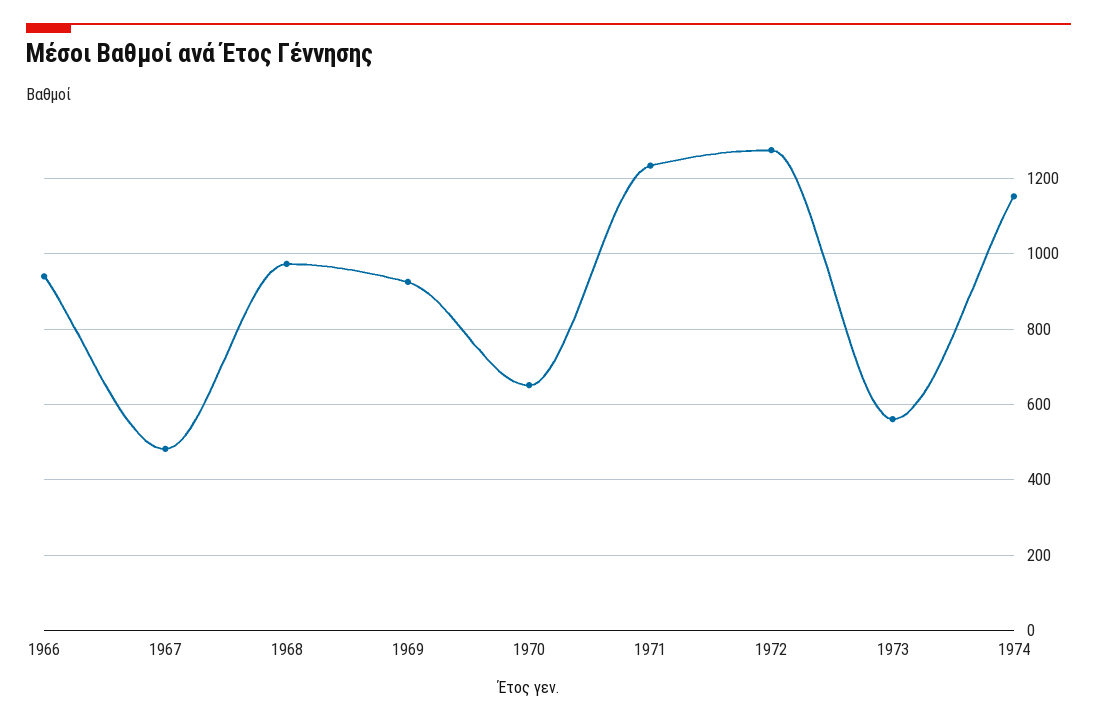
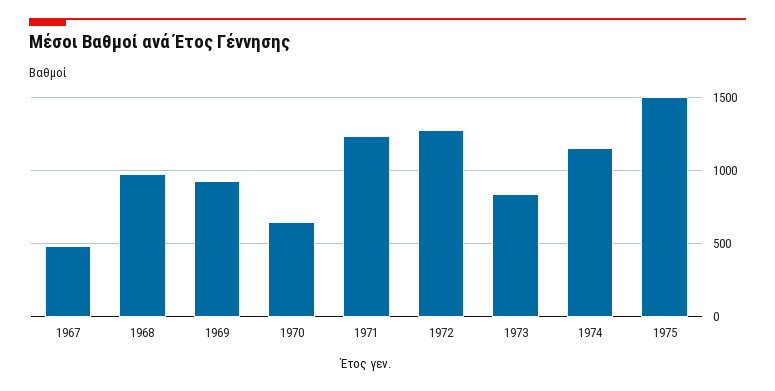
1966: 940 -> none
1973: 560 -> 850
1975: none -> 1500

